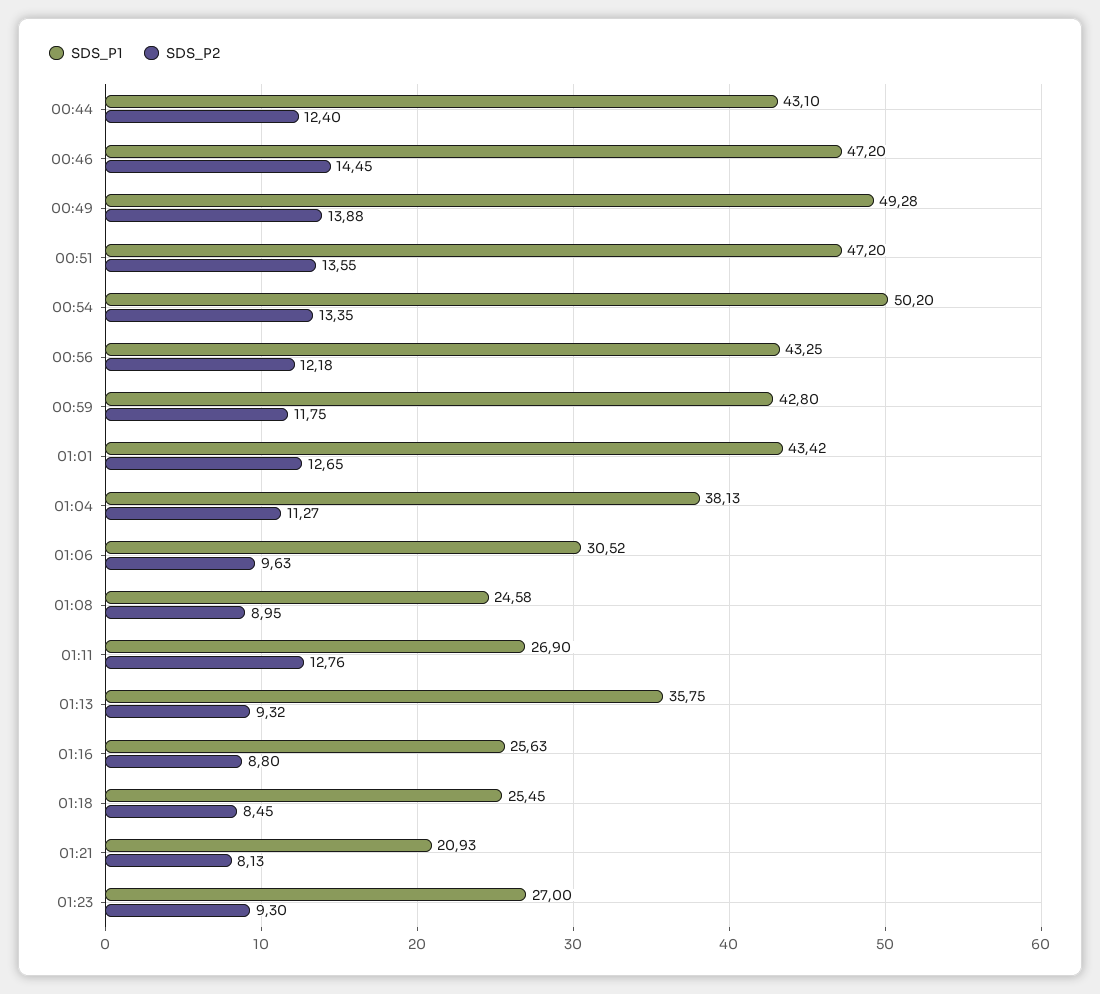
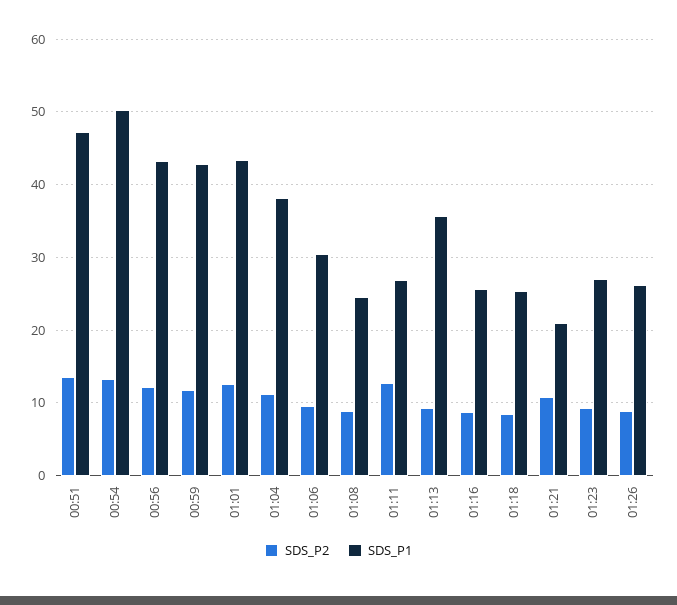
SDS_P1, 00:44: 43.1 -> none
SDS_P2, 00:44: 12.4 -> none
SDS_P1, 00:46: 47.2 -> none
SDS_P2, 00:46: 14.45 -> none
SDS_P1, 00:49: 49.28 -> none
SDS_P2, 00:49: 13.88 -> none
SDS_P2, 01:21: 8.13 -> 11
SDS_P2, 01:26: none -> 9
SDS_P1, 01:26: none -> 26

